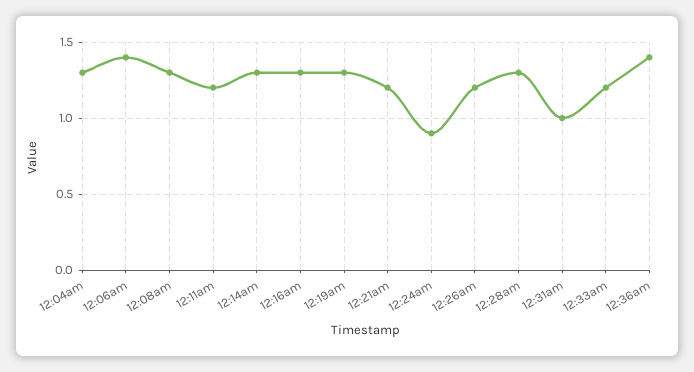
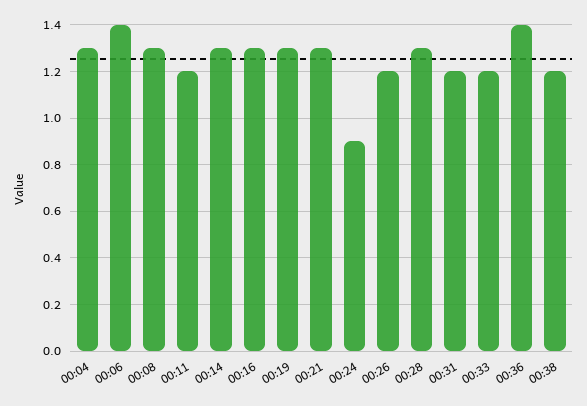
12:21am: 1.2 -> 1.3
12:31am: 1 -> 1.2
00:38: none -> 1.2

